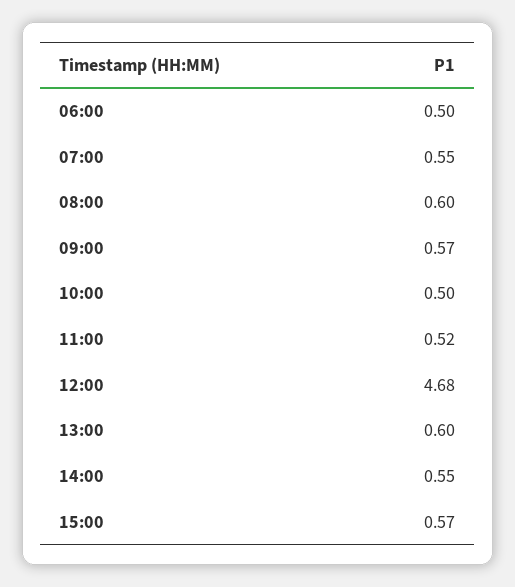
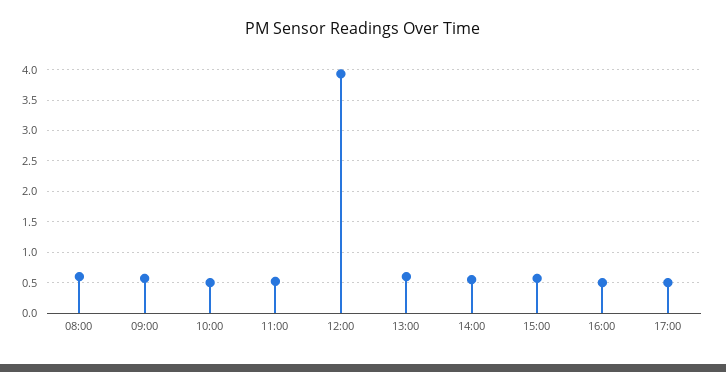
06:00: 0.5 -> none
07:00: 0.55 -> none
12:00: 4.68 -> 3.9
16:00: none -> 0.5
17:00: none -> 0.5

